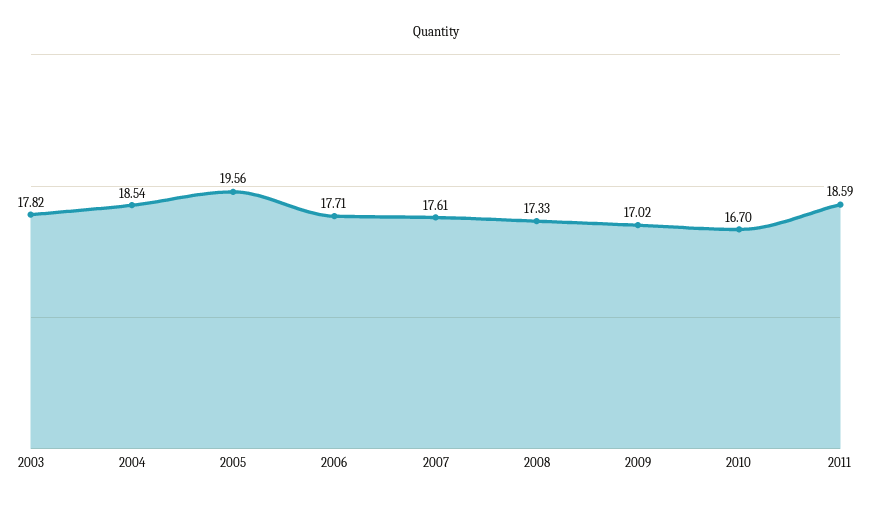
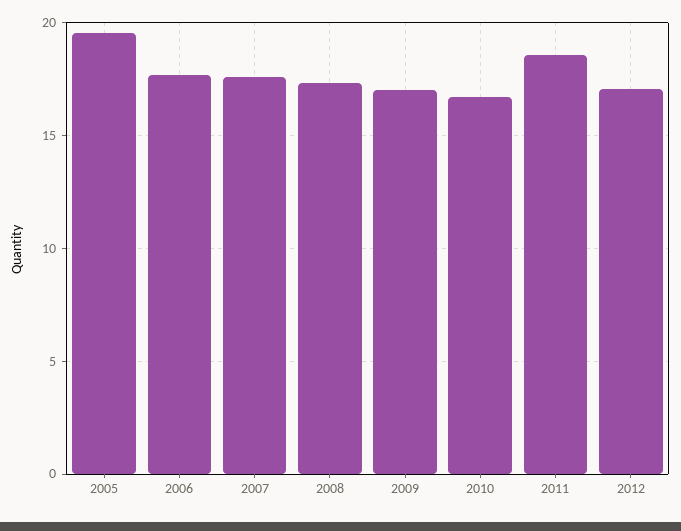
2003: 17.82 -> none
2004: 18.54 -> none
2012: none -> 17

